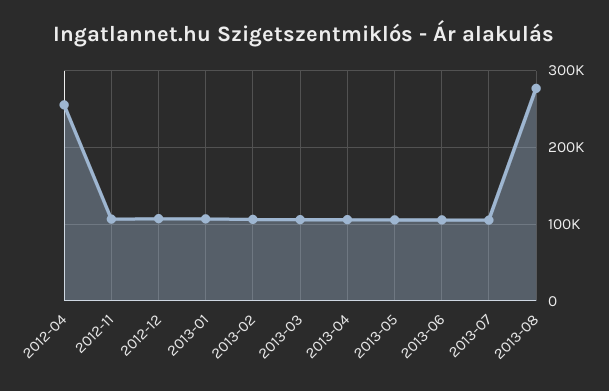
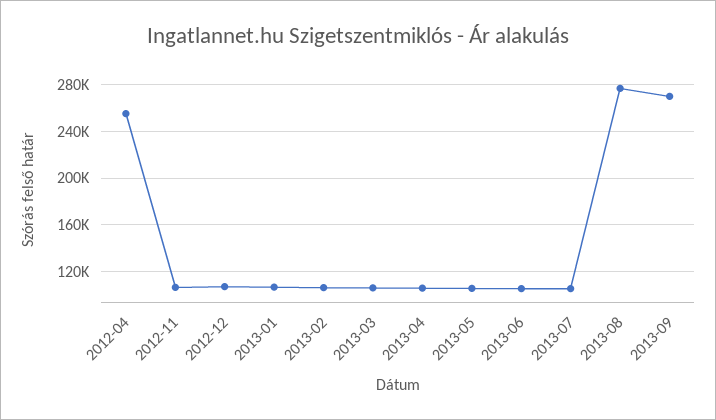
2013-09: none -> 270000

